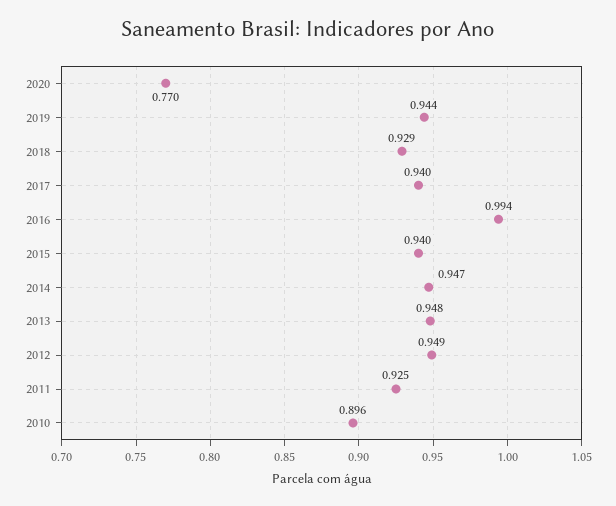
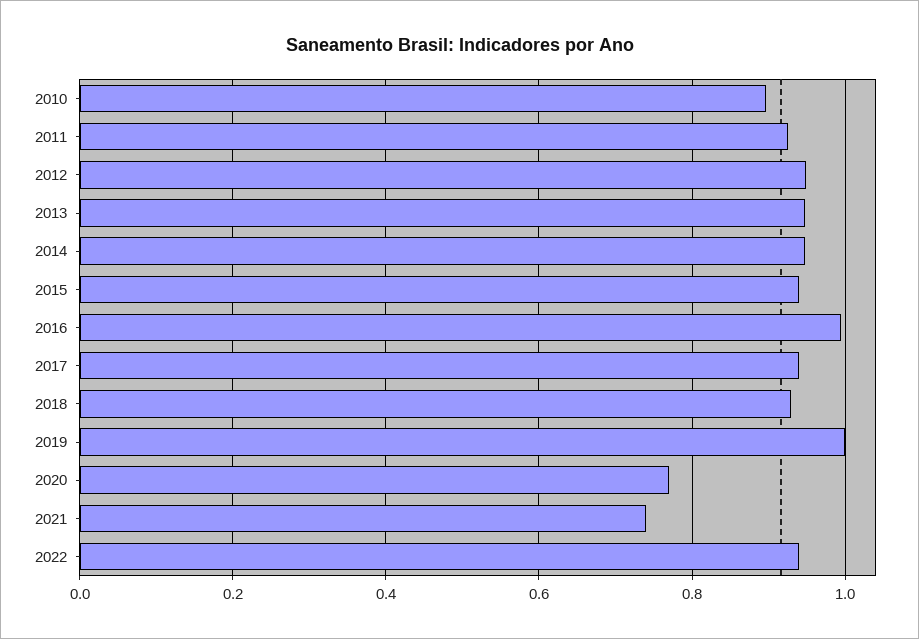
2019: 0.944 -> 1
2021: none -> 0.74
2022: none -> 0.94

